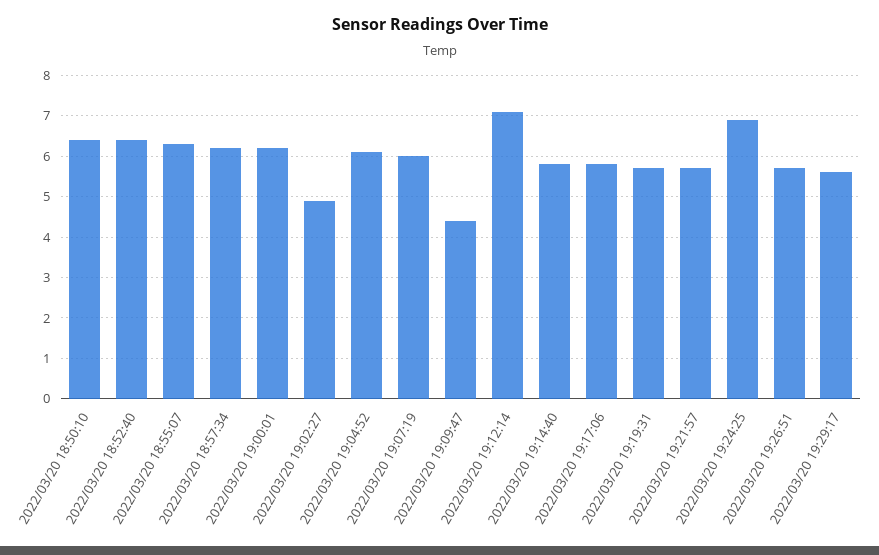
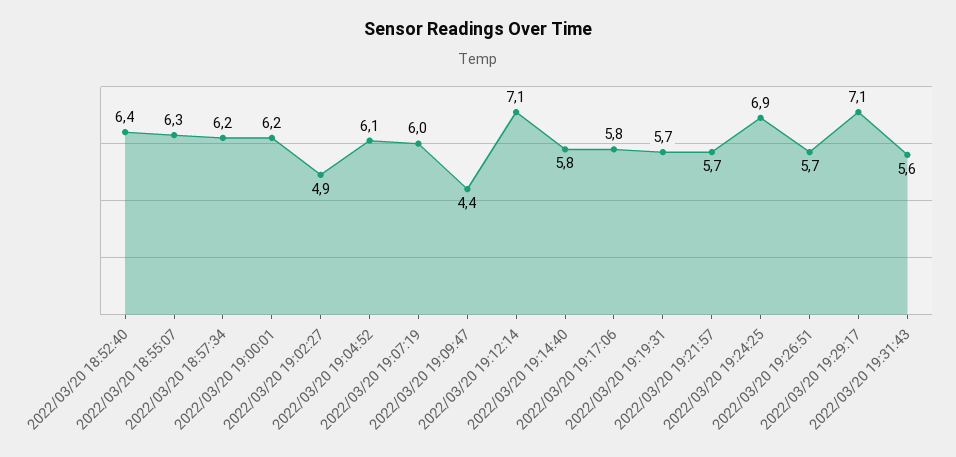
2022/03/20 18:50:10: 6.5 -> none
2022/03/20 19:29:17: 5.5 -> 7.1
2022/03/20 19:31:43: none -> 5.6

